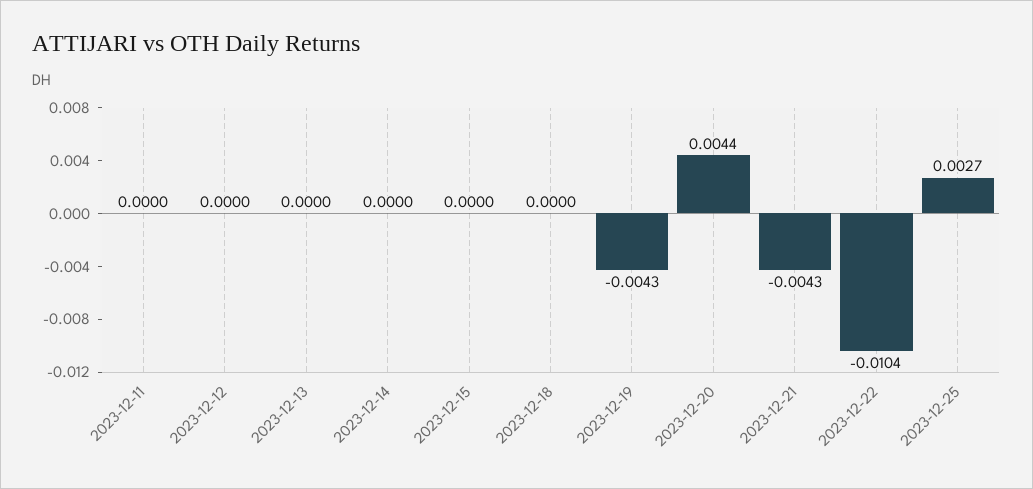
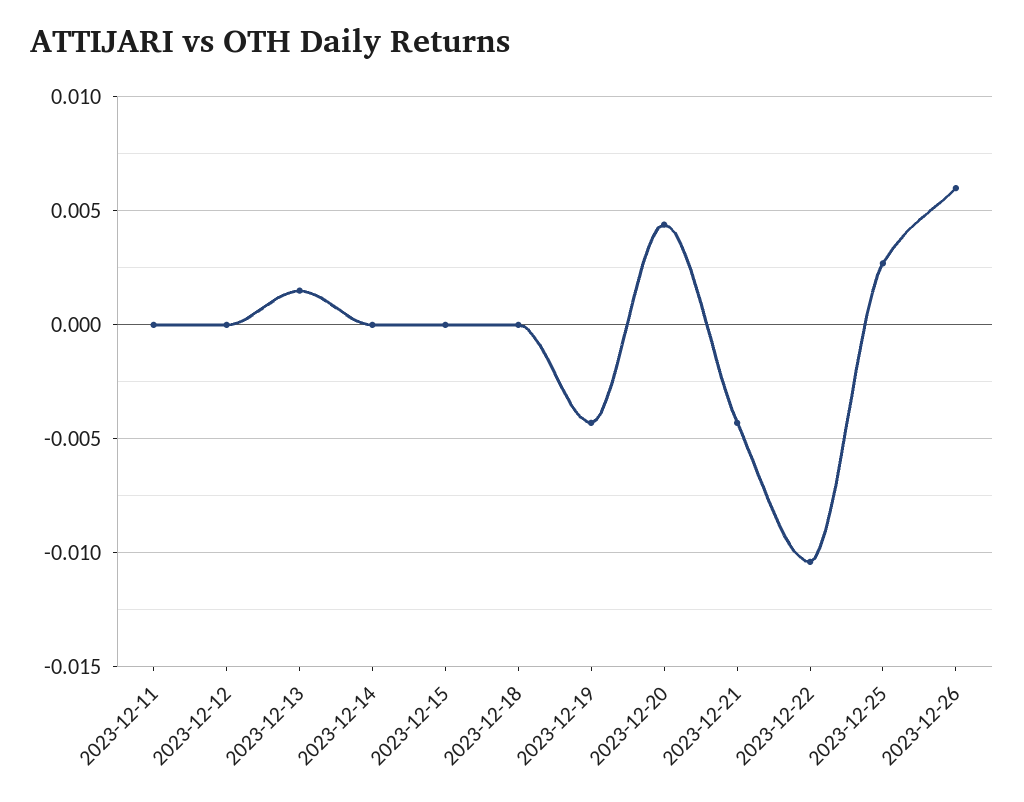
2023-12-13: 0 -> 0.0015
2023-12-26: none -> 0.006

